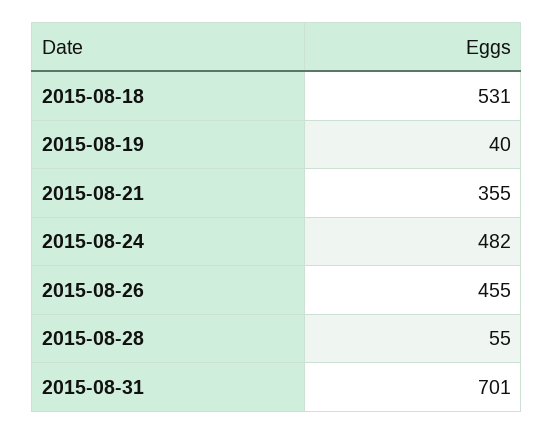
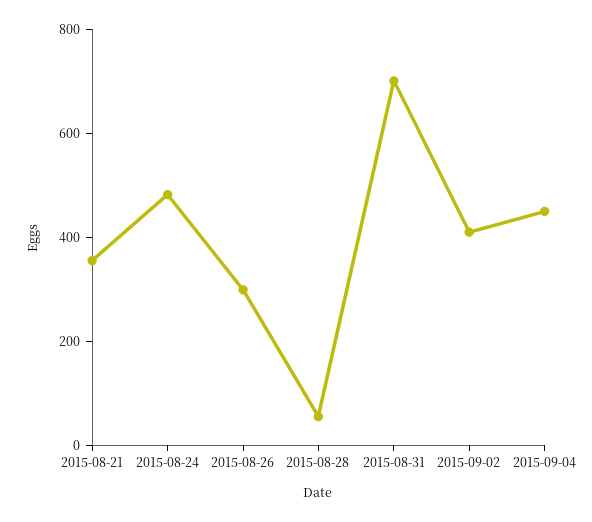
2015-08-18: 531 -> none
2015-08-19: 40 -> none
2015-08-26: 455 -> 300
2015-09-02: none -> 400
2015-09-04: none -> 450

